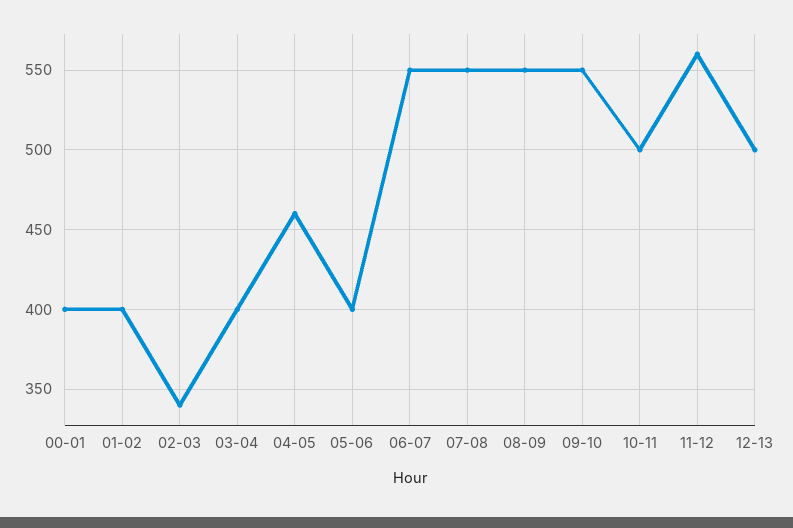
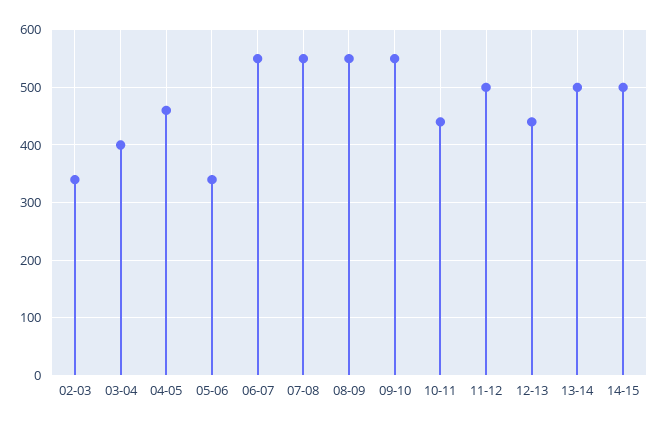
00-01: 400 -> none
01-02: 400 -> none
05-06: 400 -> 340
10-11: 500 -> 440
11-12: 560 -> 500
12-13: 500 -> 440
13-14: none -> 500
14-15: none -> 500

